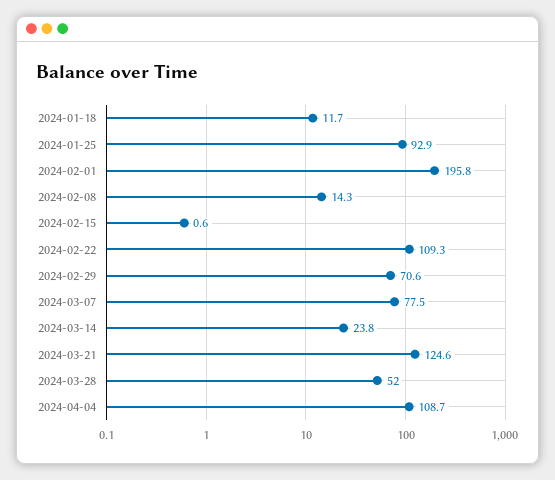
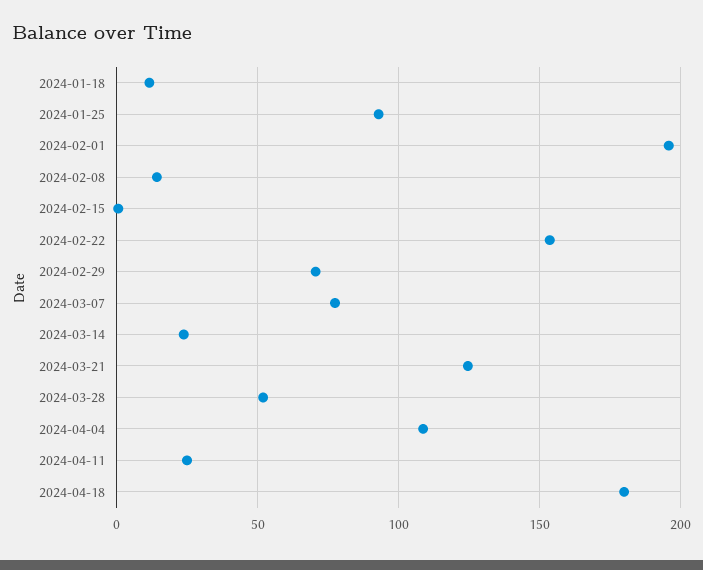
2024-02-22: 109.3 -> 155
2024-04-11: none -> 25
2024-04-18: none -> 180

